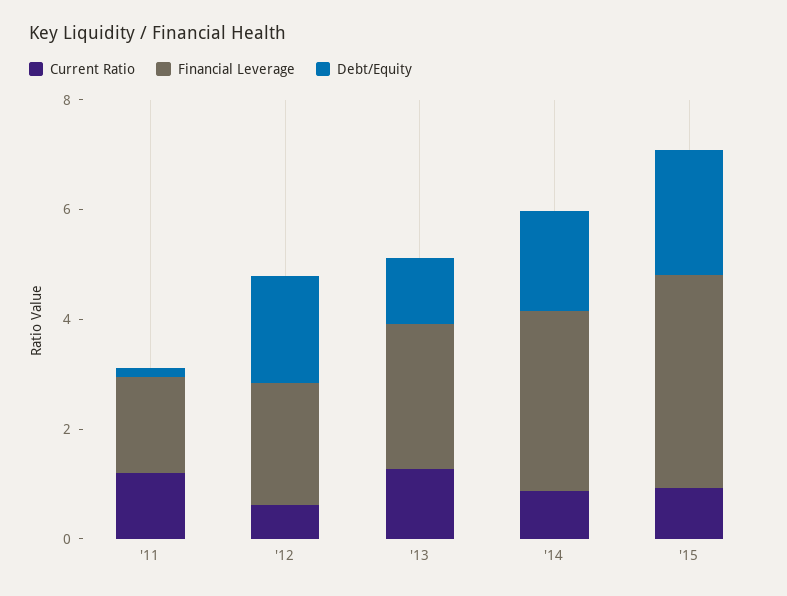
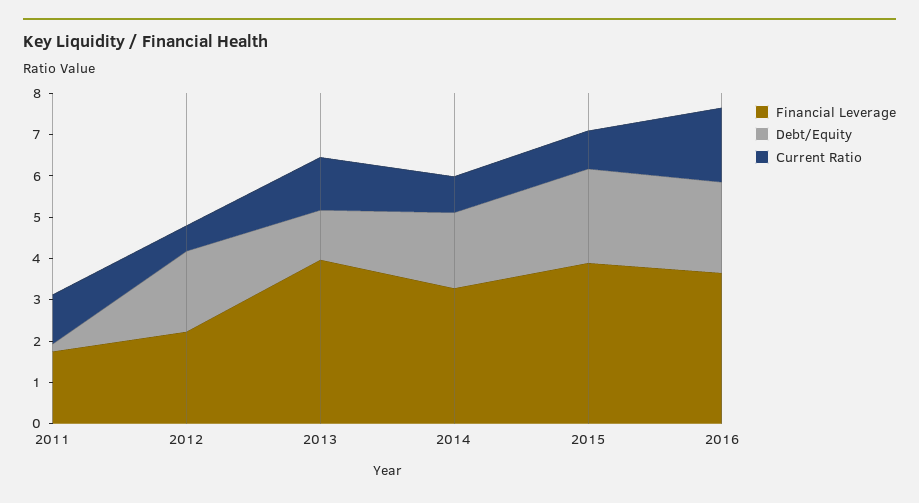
Financial Leverage, '13: 2.5 -> 4
Financial Leverage, 2016: none -> 3.6
Debt/Equity, 2016: none -> 2.2
Current Ratio, 2016: none -> 1.8

